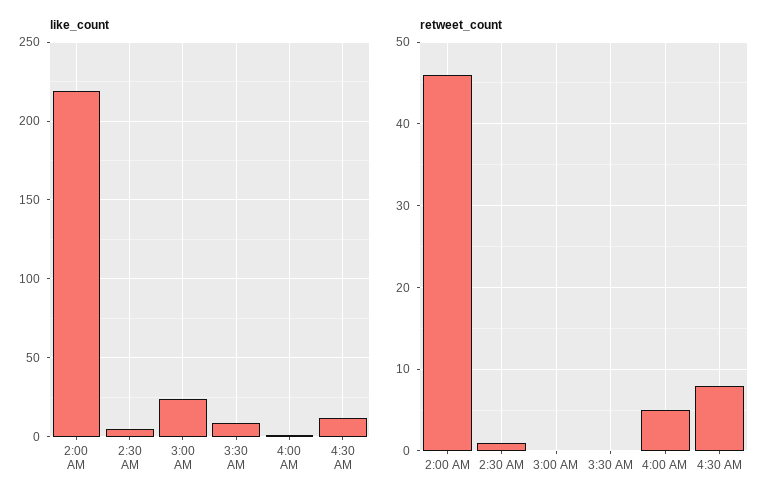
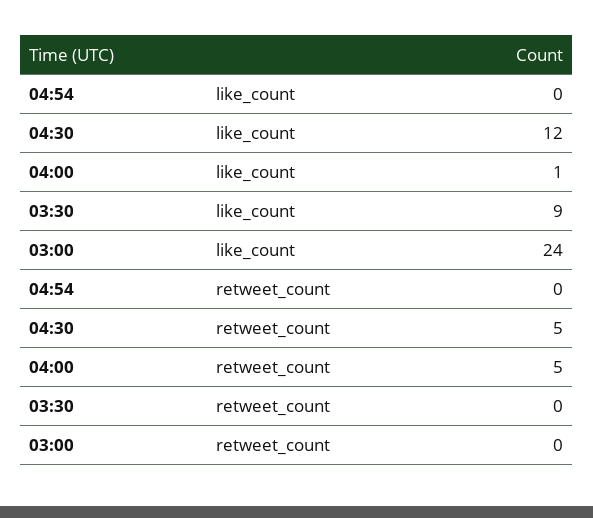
like_count, 2:00 AM: 220 -> none
like_count, 2:30 AM: 5 -> none
retweet_count, 2:00 AM: 46 -> none
retweet_count, 2:30 AM: 1 -> none
retweet_count, 4:30 AM: 8 -> 5
like_count, 04:54: none -> 0
retweet_count, 04:54: none -> 0

